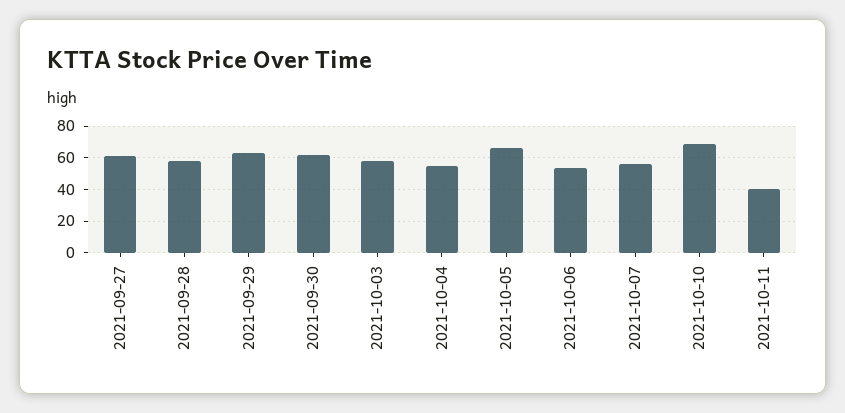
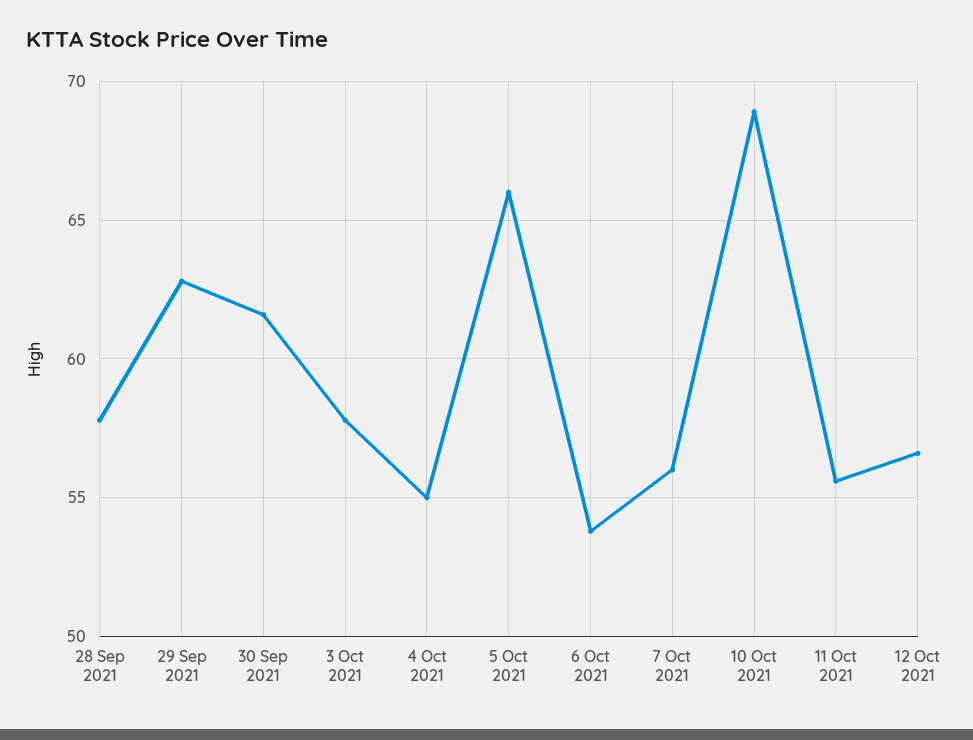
2021-09-27: 60 -> none
2021-10-11: 40 -> 55.5
12 Oct 2021: none -> 56.5

